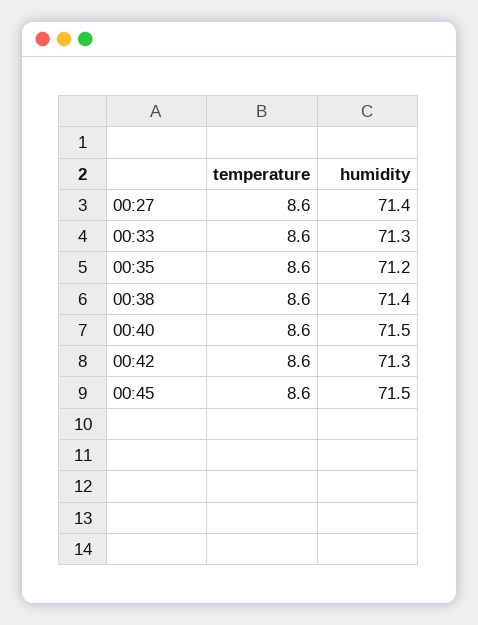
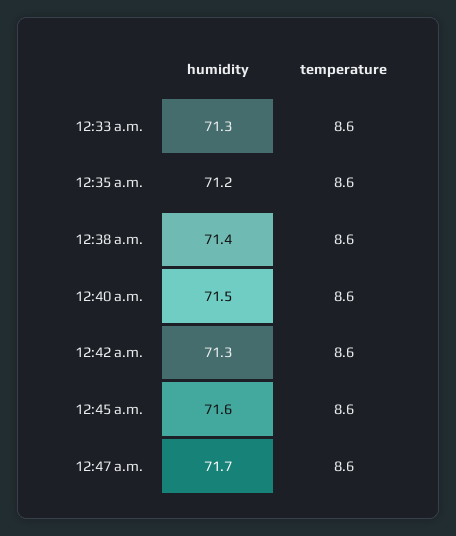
temperature, 00:27: 8.6 -> none
humidity, 00:27: 71.4 -> none
humidity, 00:45: 71.5 -> 71.6
humidity, 12:47 a.m.: none -> 71.7
temperature, 12:47 a.m.: none -> 8.6

